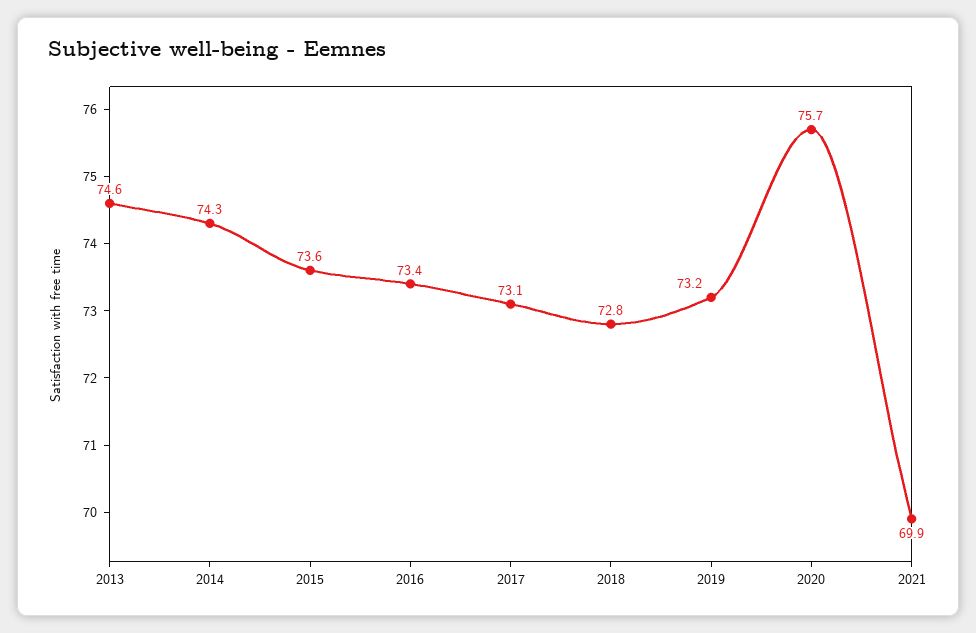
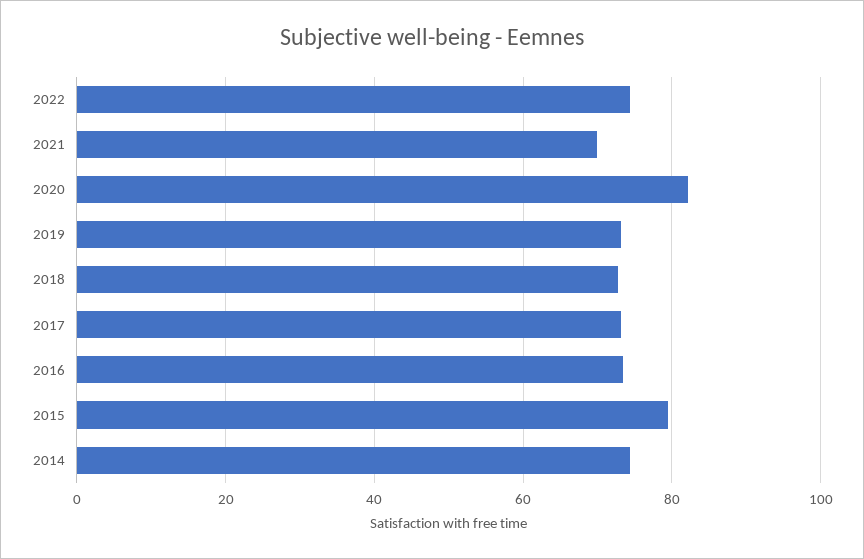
2013: 74.6 -> none
2015: 73.6 -> 80
2020: 75.7 -> 82
2022: none -> 74

